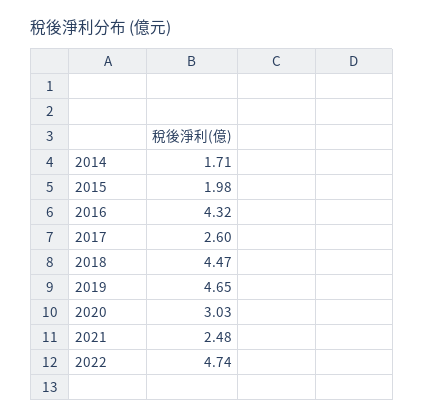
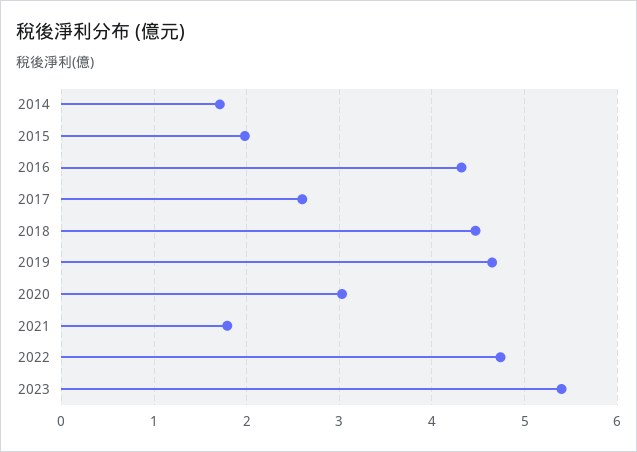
2021: 2.48 -> 1.8
2023: none -> 5.4

